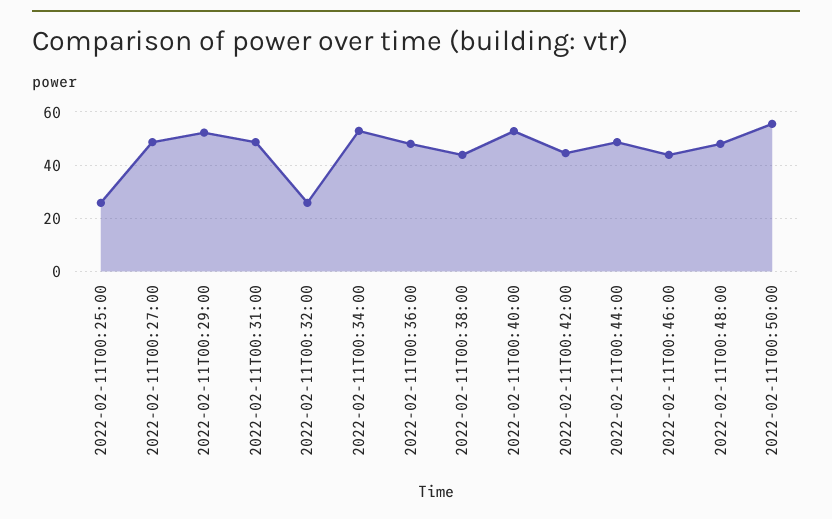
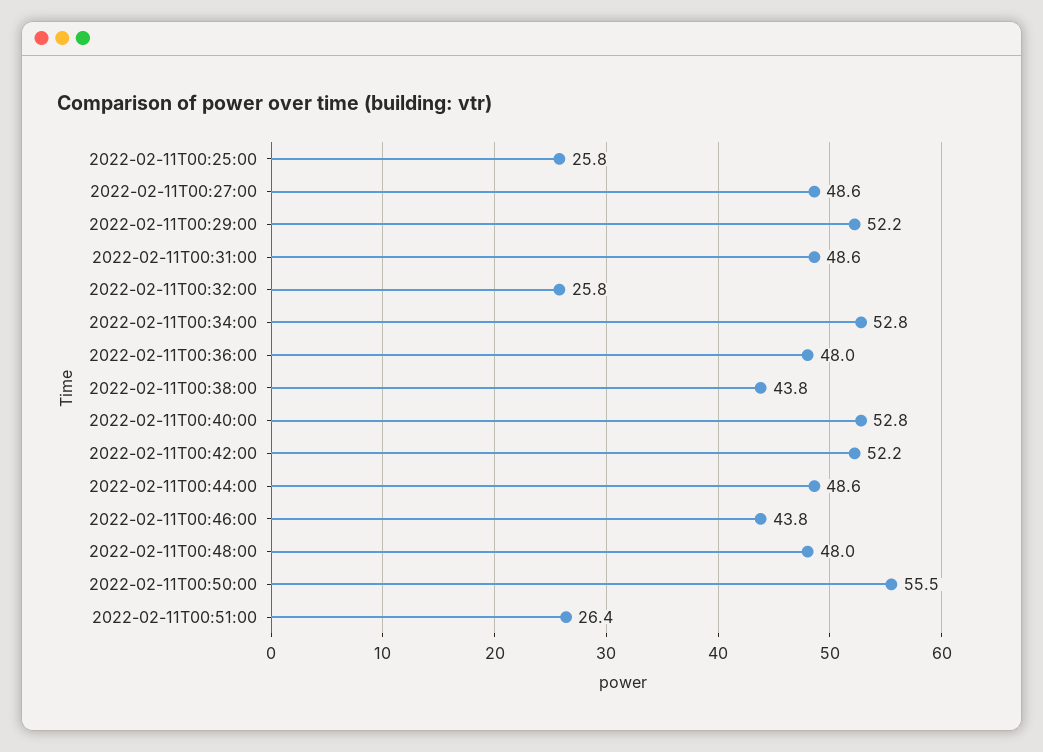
2022-02-11T00:42:00: 45 -> 52.2
2022-02-11T00:51:00: none -> 26.4

